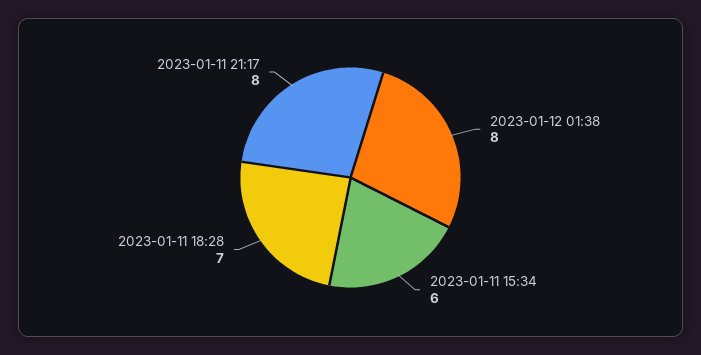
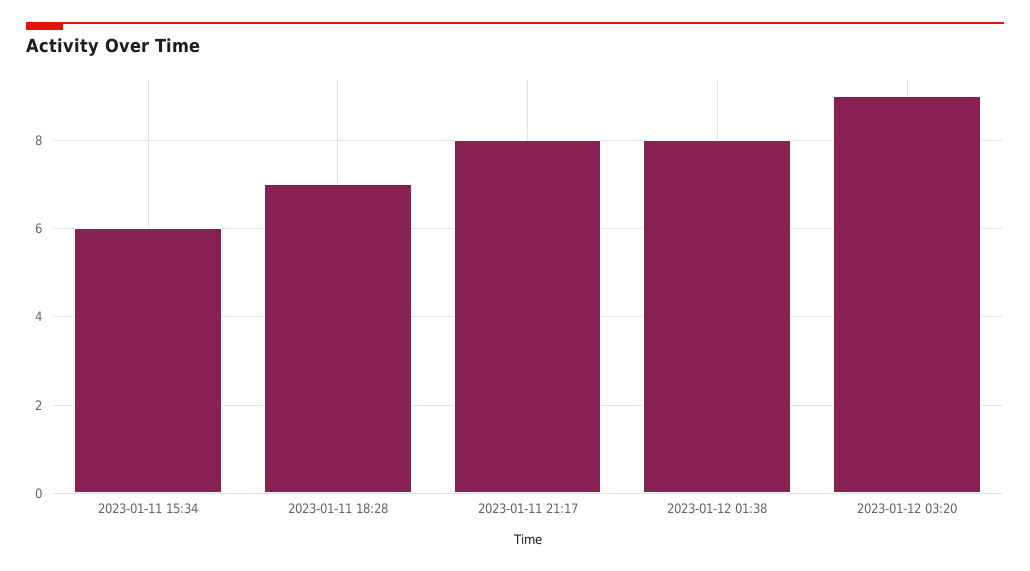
2023-01-12 03:20: none -> 9

